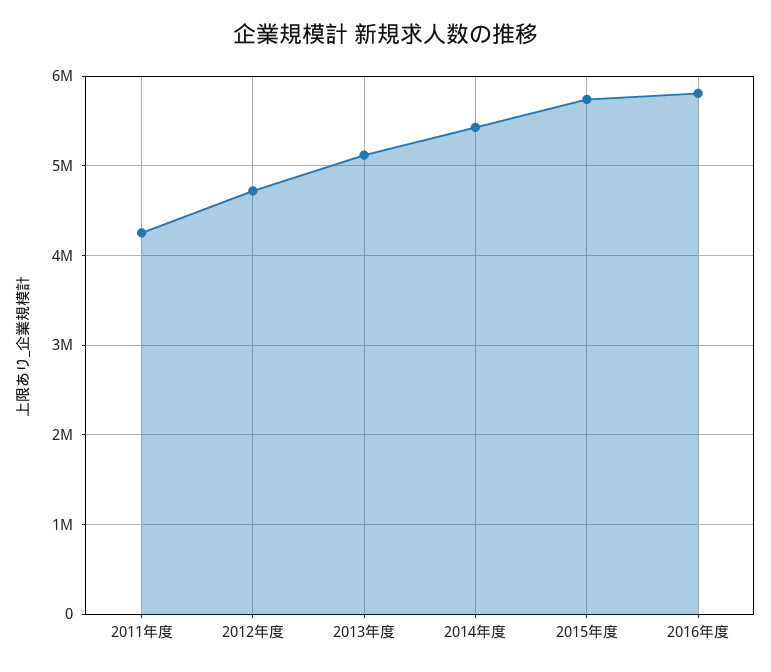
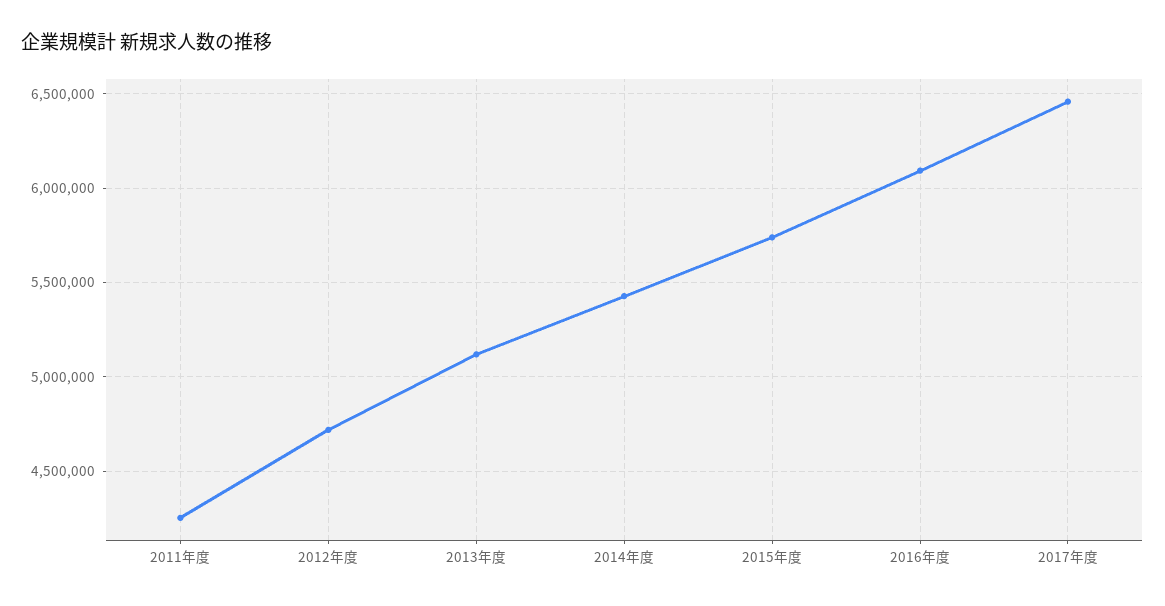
2016年度: 5800000 -> 6100000
2017年度: none -> 6450000

